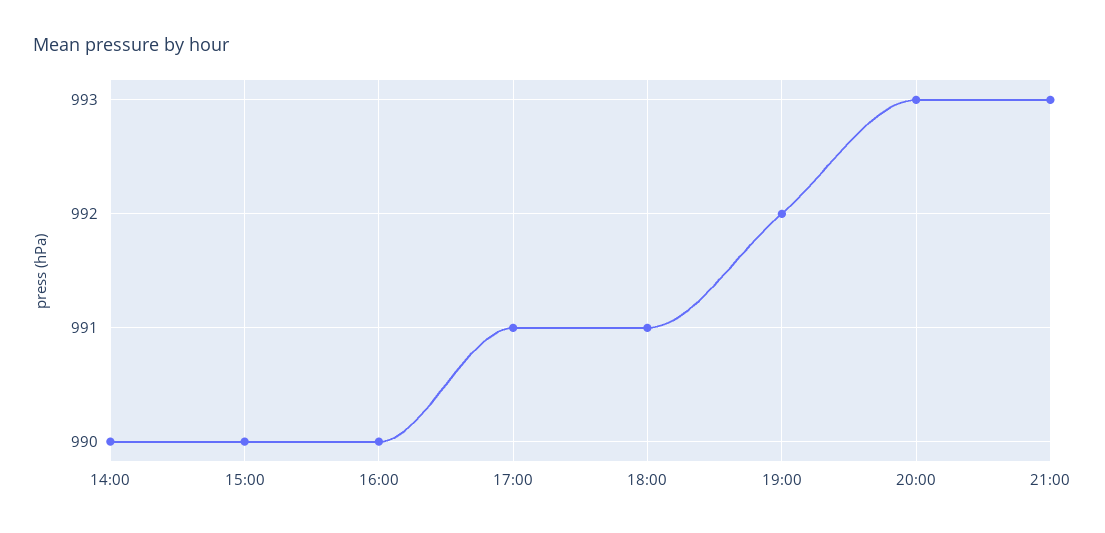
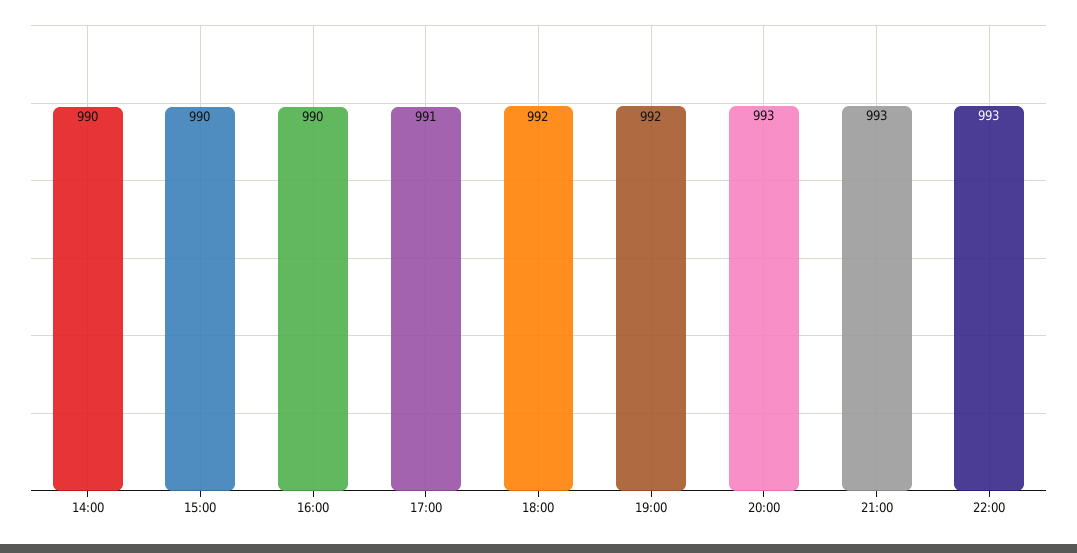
18:00: 991 -> 992
22:00: none -> 993

